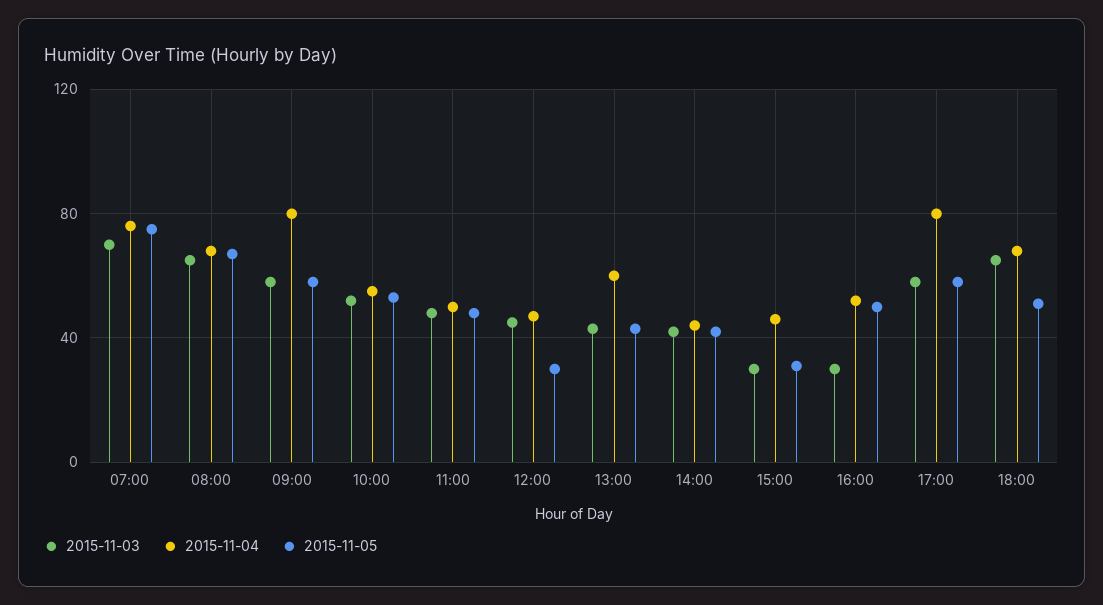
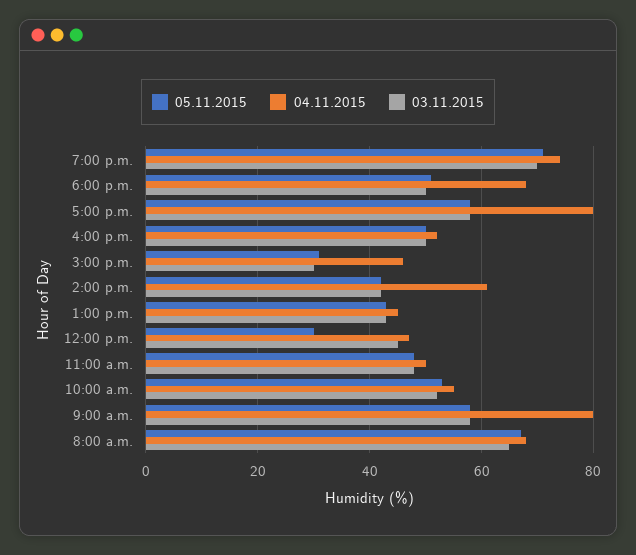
2015-11-03, 07:00: 70 -> none
2015-11-04, 07:00: 75 -> none
2015-11-05, 07:00: 75 -> none
2015-11-04, 13:00: 60 -> 45
2015-11-04, 14:00: 45 -> 60
2015-11-03, 16:00: 30 -> 50
2015-11-03, 18:00: 65 -> 50
2015-11-05, 7:00 p.m.: none -> 70
2015-11-04, 7:00 p.m.: none -> 75
2015-11-03, 7:00 p.m.: none -> 70

